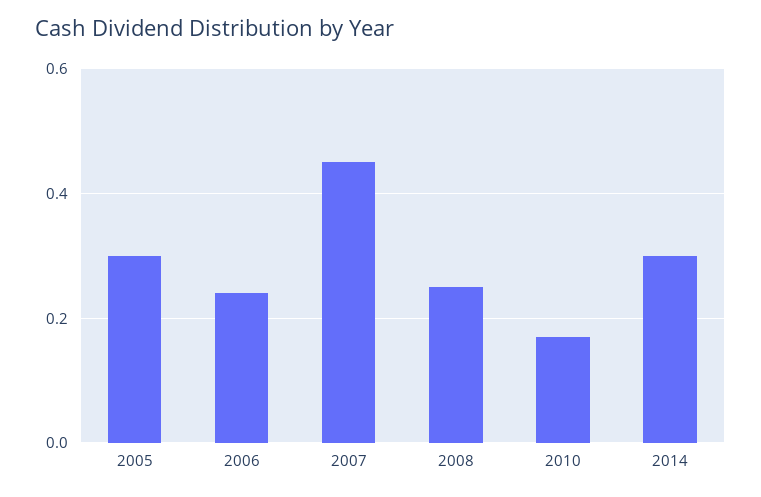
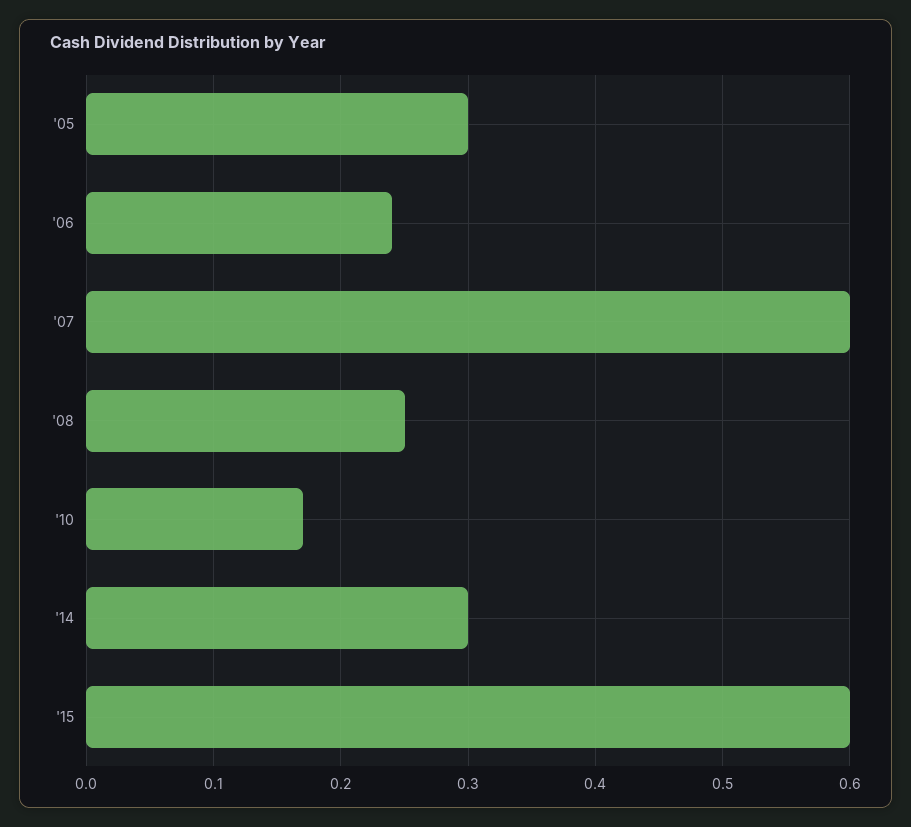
2007: 0.45 -> 0.6
'15: none -> 0.6

